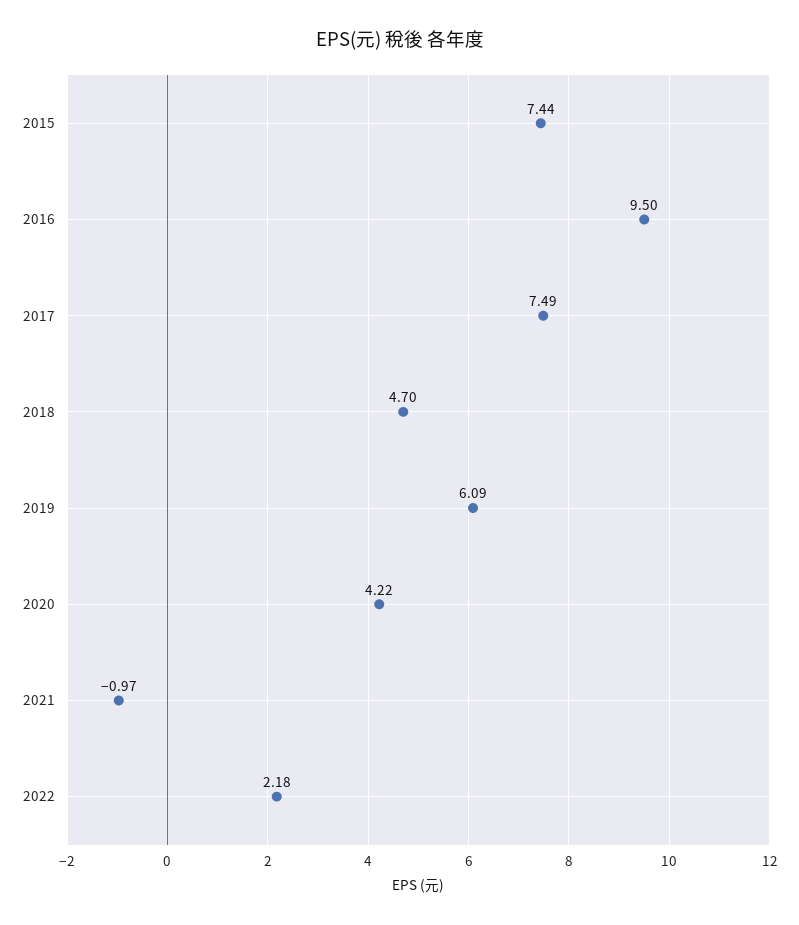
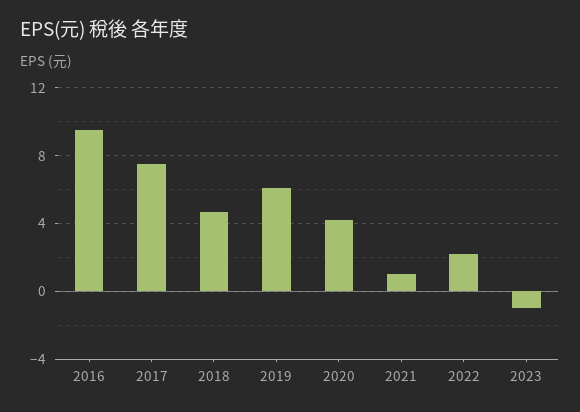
2015: 7.44 -> none
2021: -0.97 -> 1
2023: none -> -1

